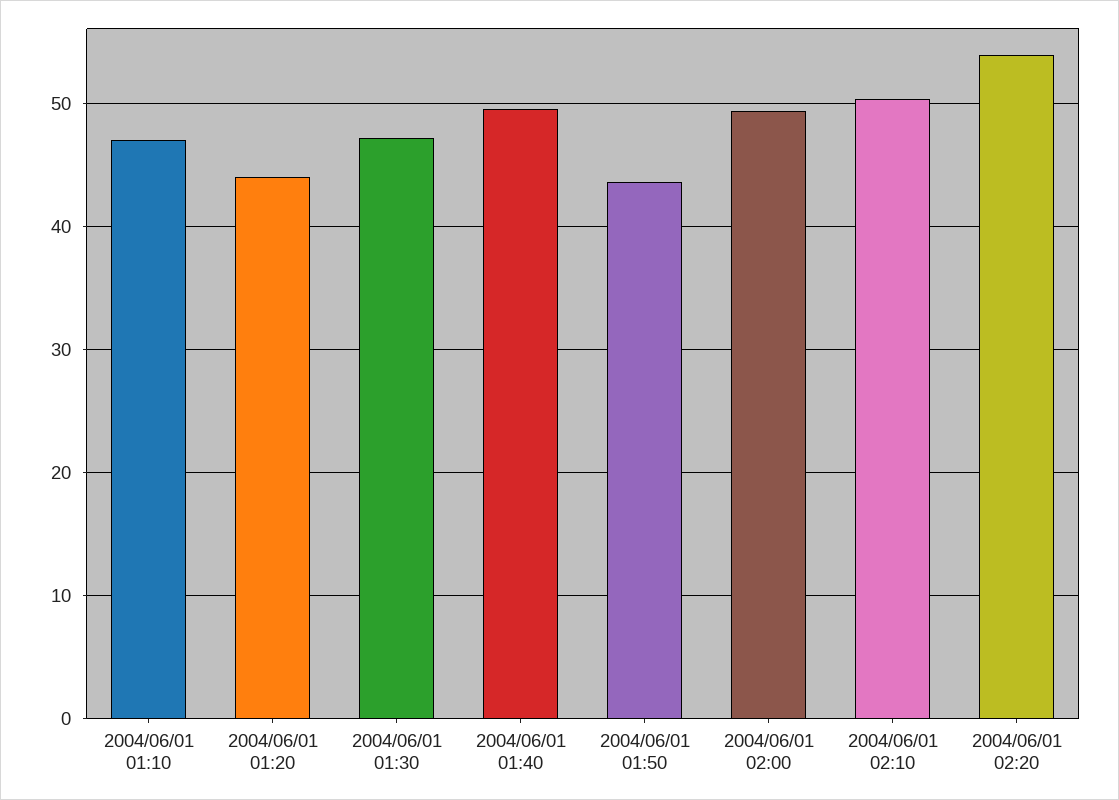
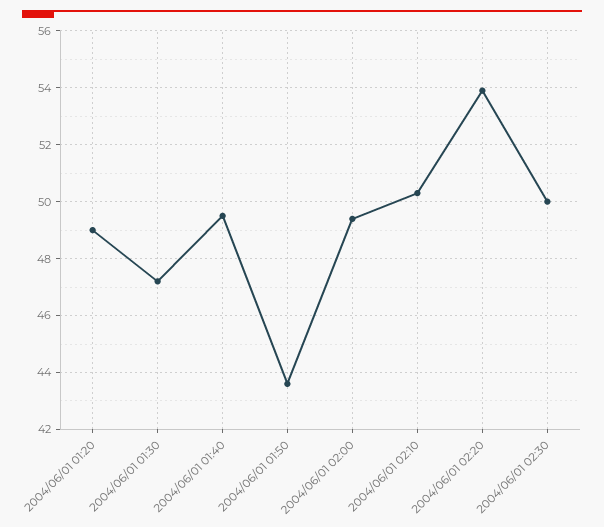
2004/06/01 01:10: 47 -> none
2004/06/01 01:20: 44 -> 49
2004/06/01 02:30: none -> 50

